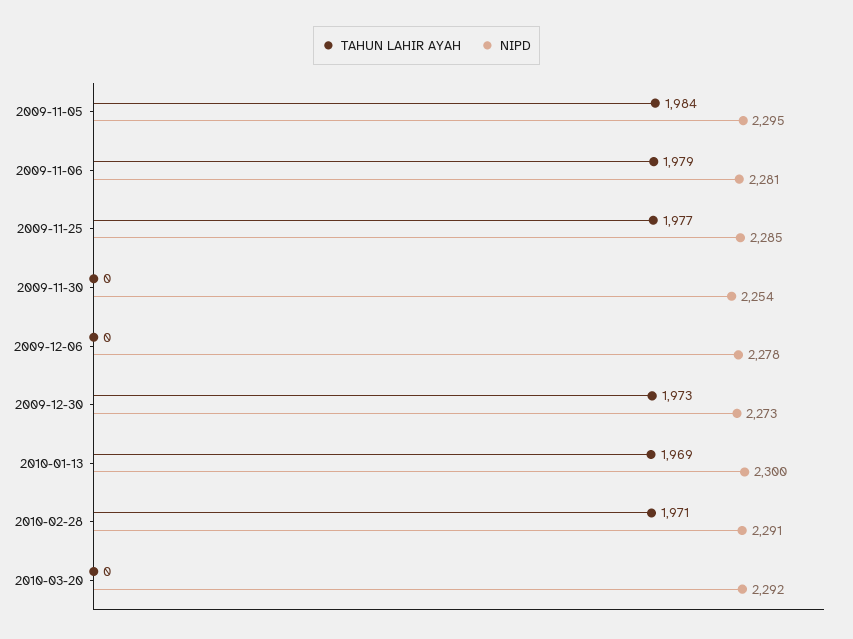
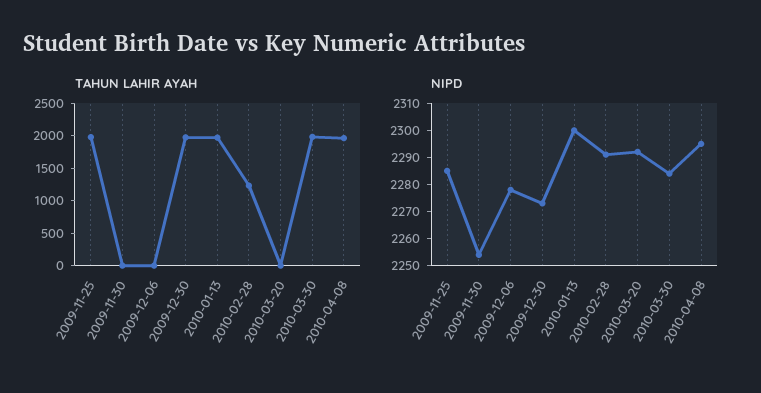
TAHUN LAHIR AYAH, 2009-11-05: 1984 -> none
NIPD, 2009-11-05: 2295 -> none
TAHUN LAHIR AYAH, 2009-11-06: 1979 -> none
NIPD, 2009-11-06: 2281 -> none
TAHUN LAHIR AYAH, 2010-02-28: 1971 -> 1250
TAHUN LAHIR AYAH, 2010-03-30: none -> 2000
TAHUN LAHIR AYAH, 2010-04-08: none -> 2000
NIPD, 2010-03-30: none -> 2285
NIPD, 2010-04-08: none -> 2295

